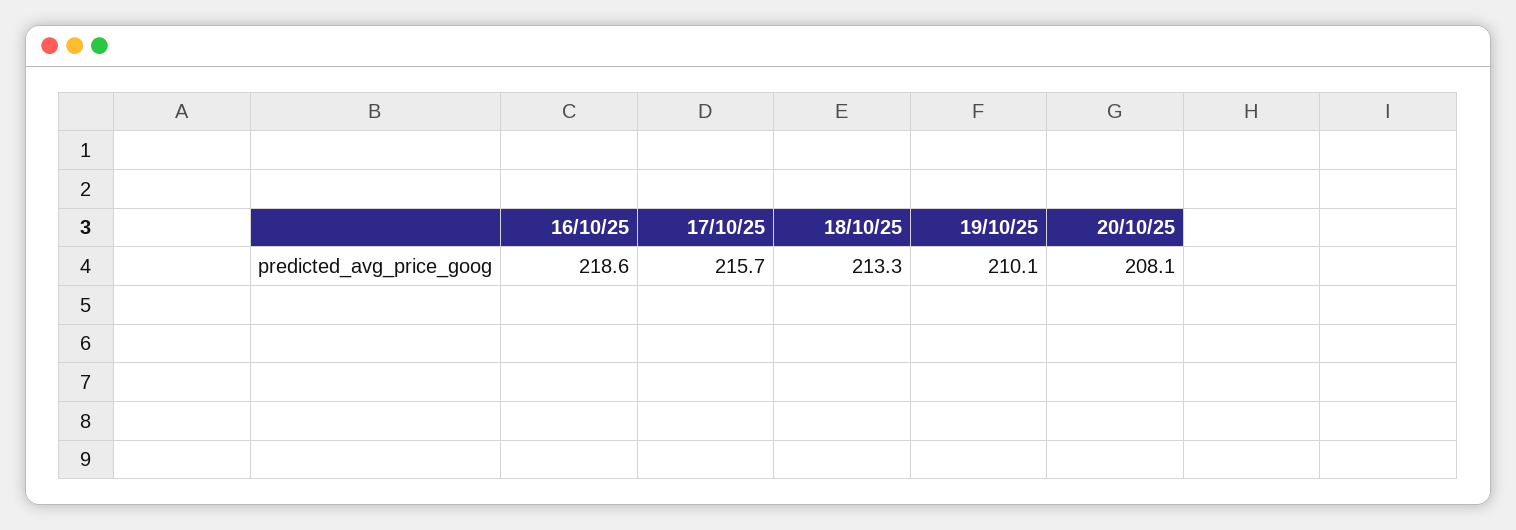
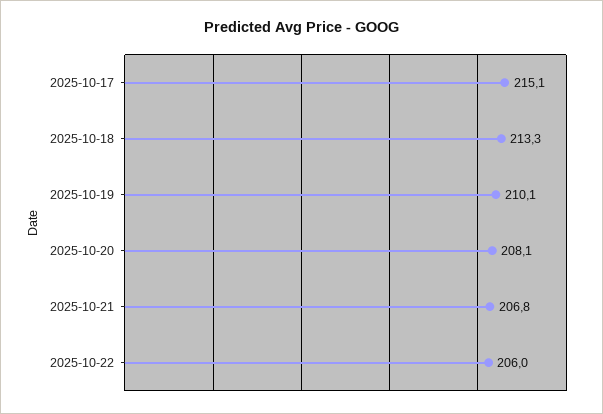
16/10/25: 218.6 -> none
17/10/25: 215.7 -> 215.1
2025-10-21: none -> 206.8
2025-10-22: none -> 206

